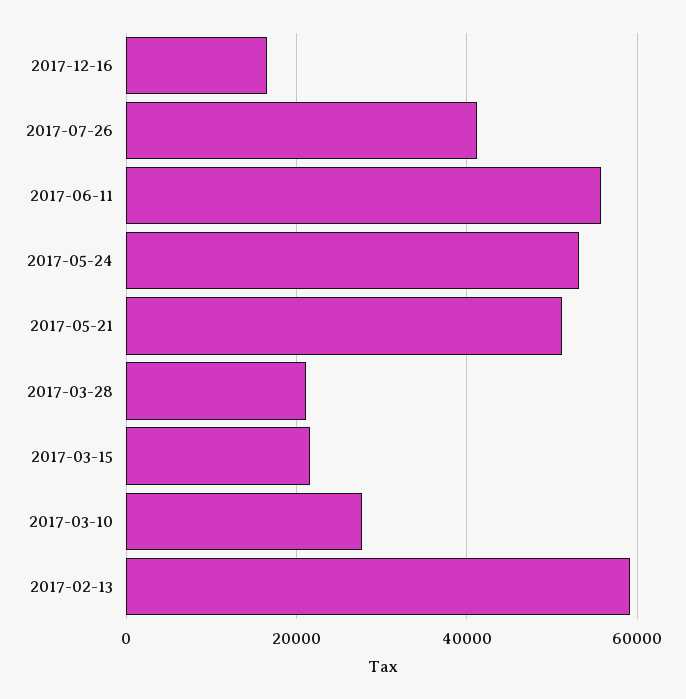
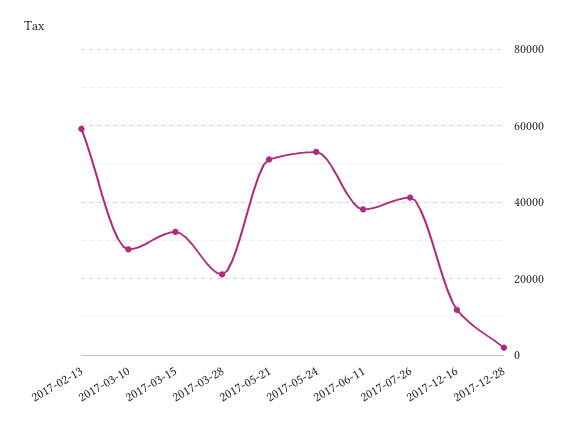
2017-12-16: 16000 -> 12000
2017-06-11: 56000 -> 38000
2017-03-15: 22000 -> 32000
2017-12-28: none -> 2000

